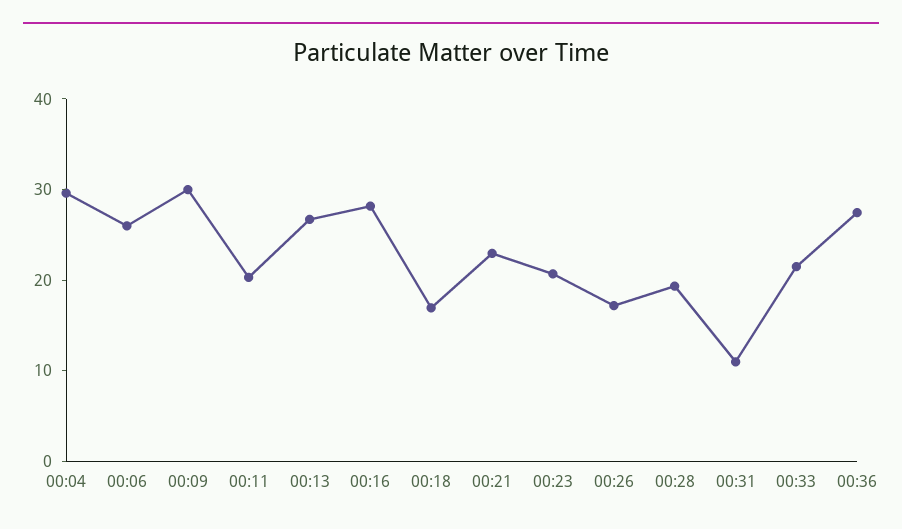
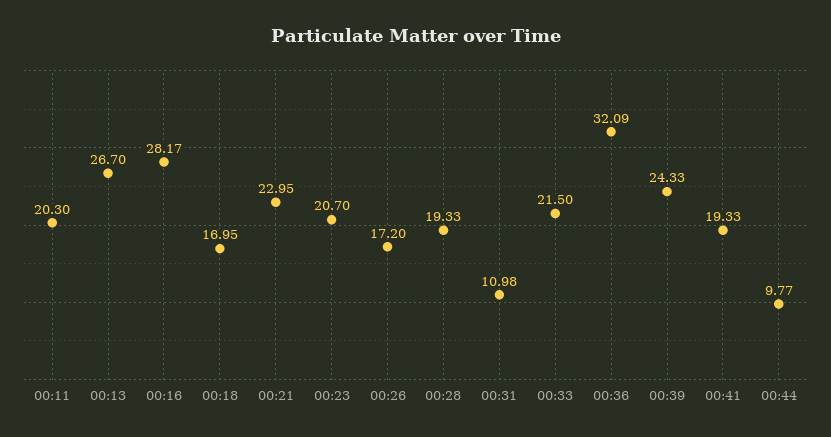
00:04: 30 -> none
00:06: 26 -> none
00:09: 30 -> none
00:36: 28 -> 32.09
00:39: none -> 24.33
00:41: none -> 19.33
00:44: none -> 9.77

